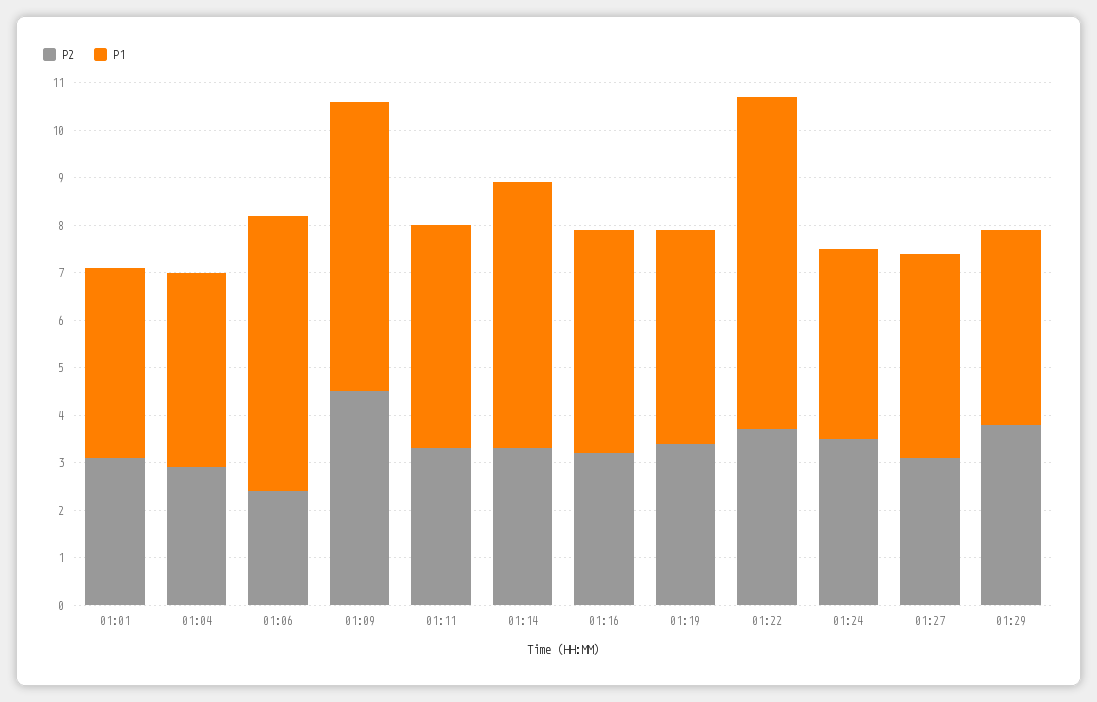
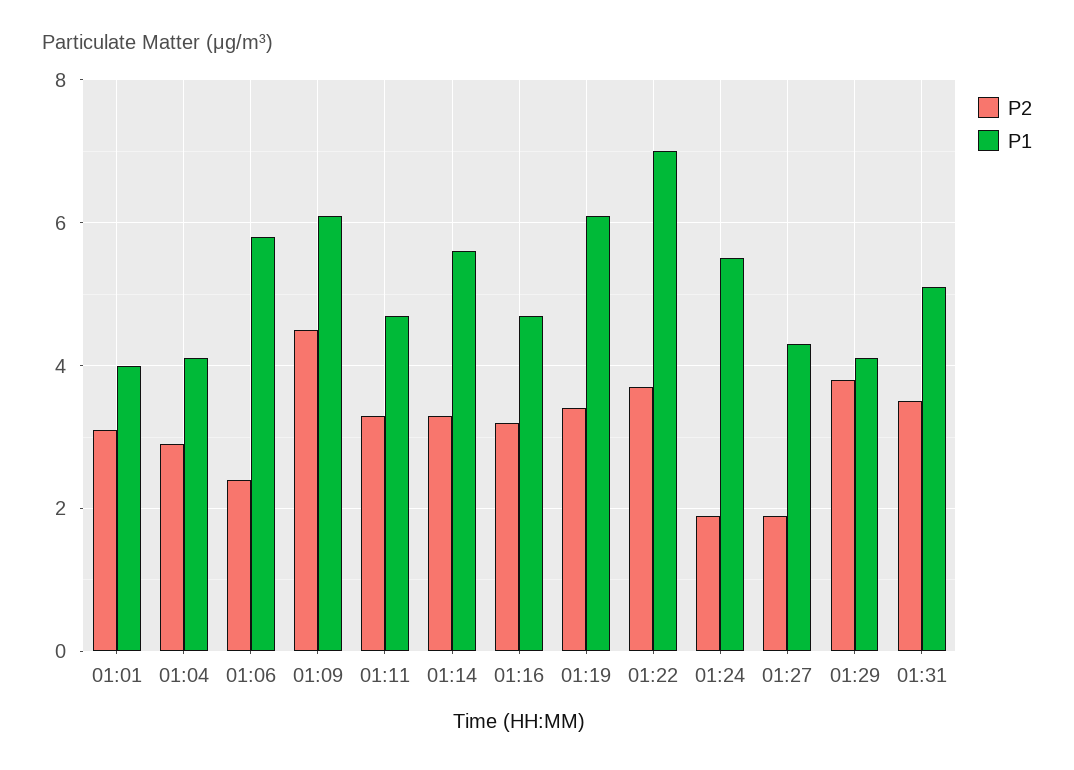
P1, 01:19: 4.5 -> 6
P2, 01:24: 3.5 -> 2
P1, 01:24: 4 -> 5.5
P2, 01:27: 3 -> 2
P2, 01:31: none -> 3.5
P1, 01:31: none -> 5

